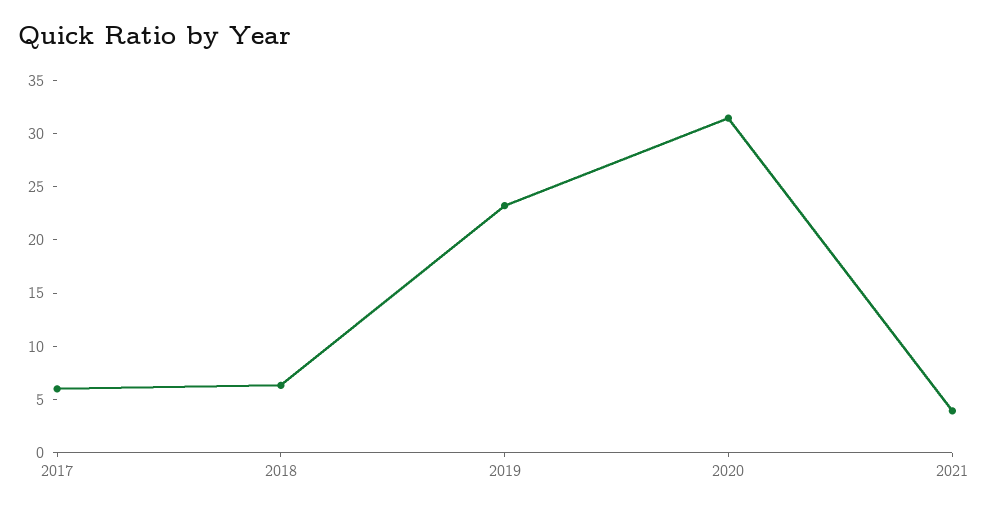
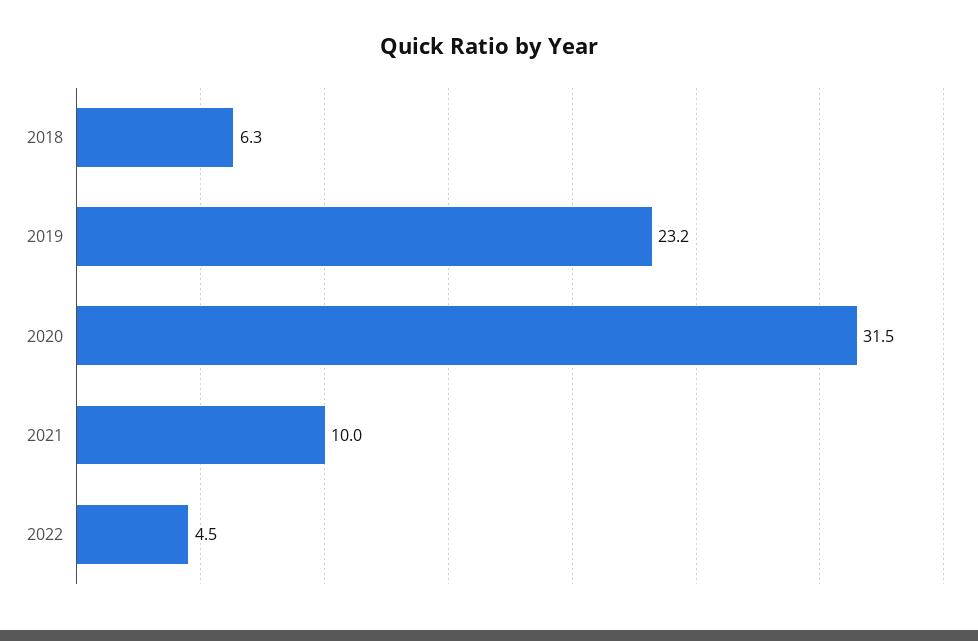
2017: 6 -> none
2021: 4 -> 10
2022: none -> 4.5

